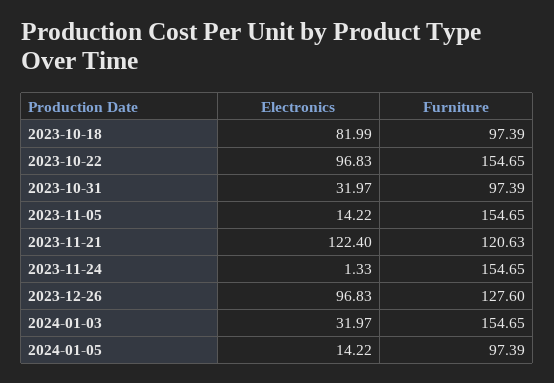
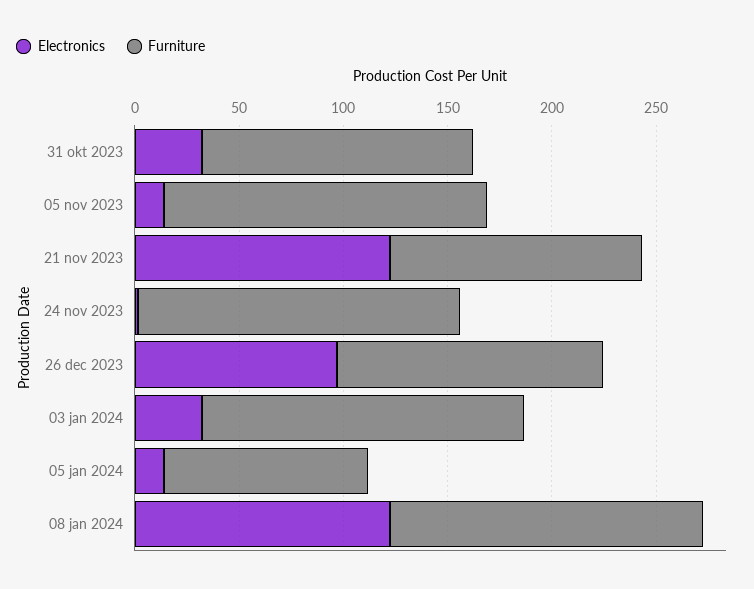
Electronics, 2023-10-18: 81.99 -> none
Furniture, 2023-10-18: 97.39 -> none
Electronics, 2023-10-22: 96.83 -> none
Furniture, 2023-10-22: 154.65 -> none
Furniture, 2023-10-31: 97.39 -> 130
Electronics, 08 jan 2024: none -> 120
Furniture, 08 jan 2024: none -> 150

